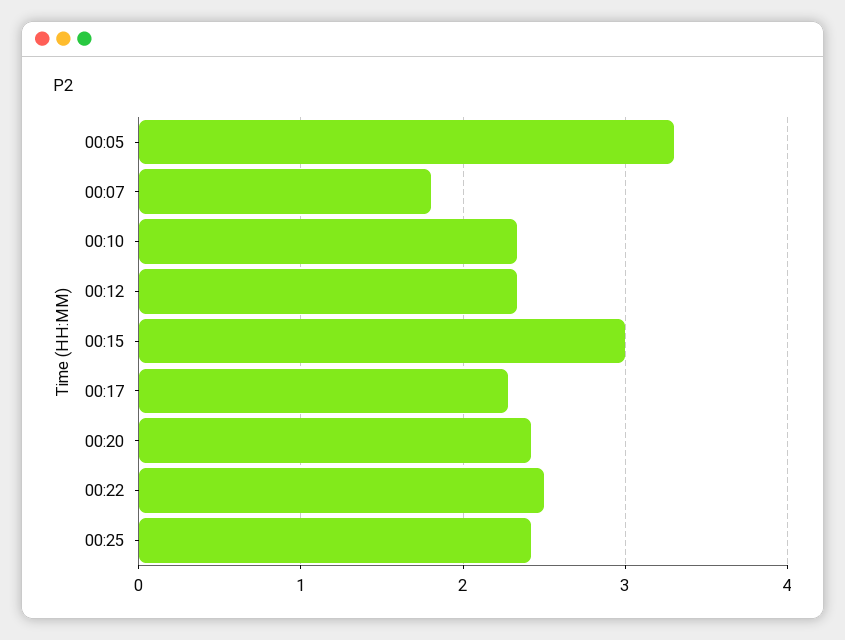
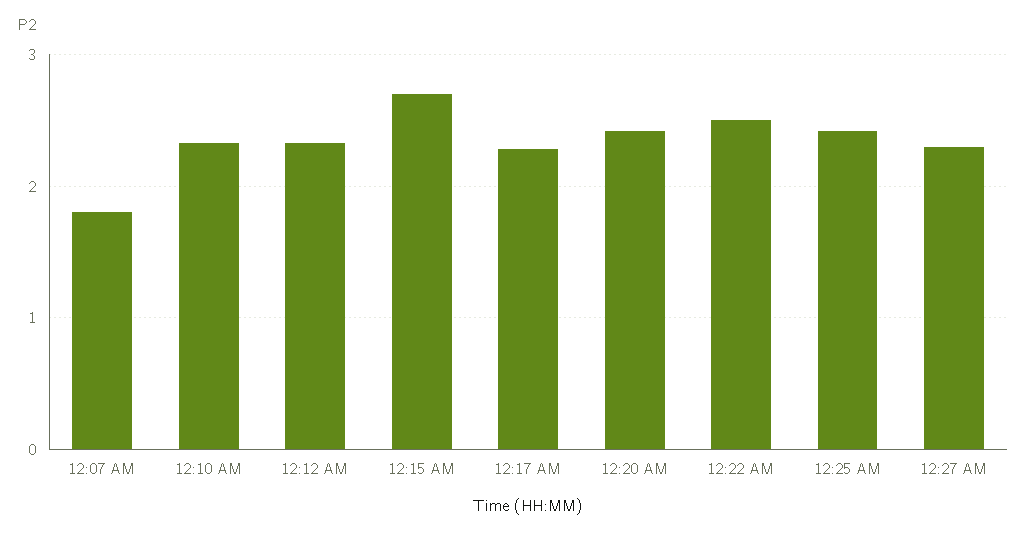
00:05: 3.3 -> none
00:15: 3 -> 2.7
12:27 AM: none -> 2.3

